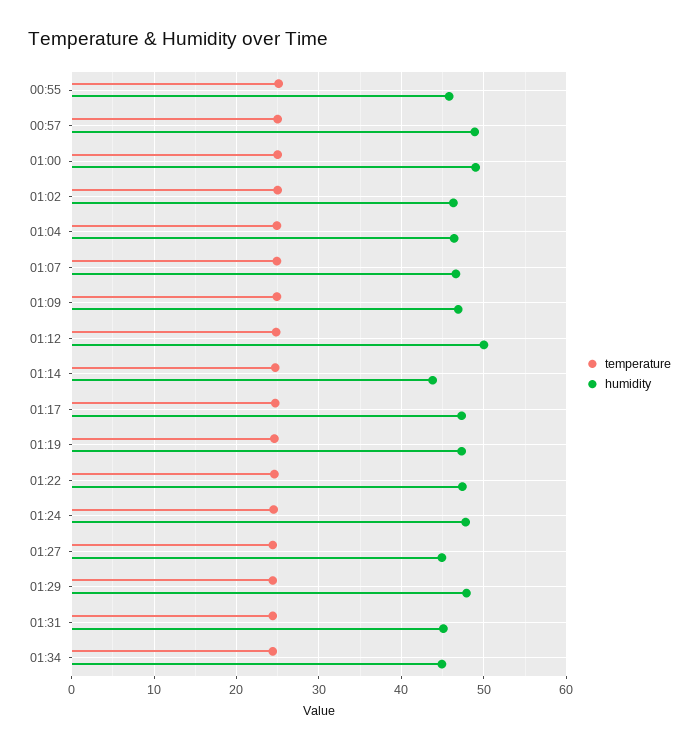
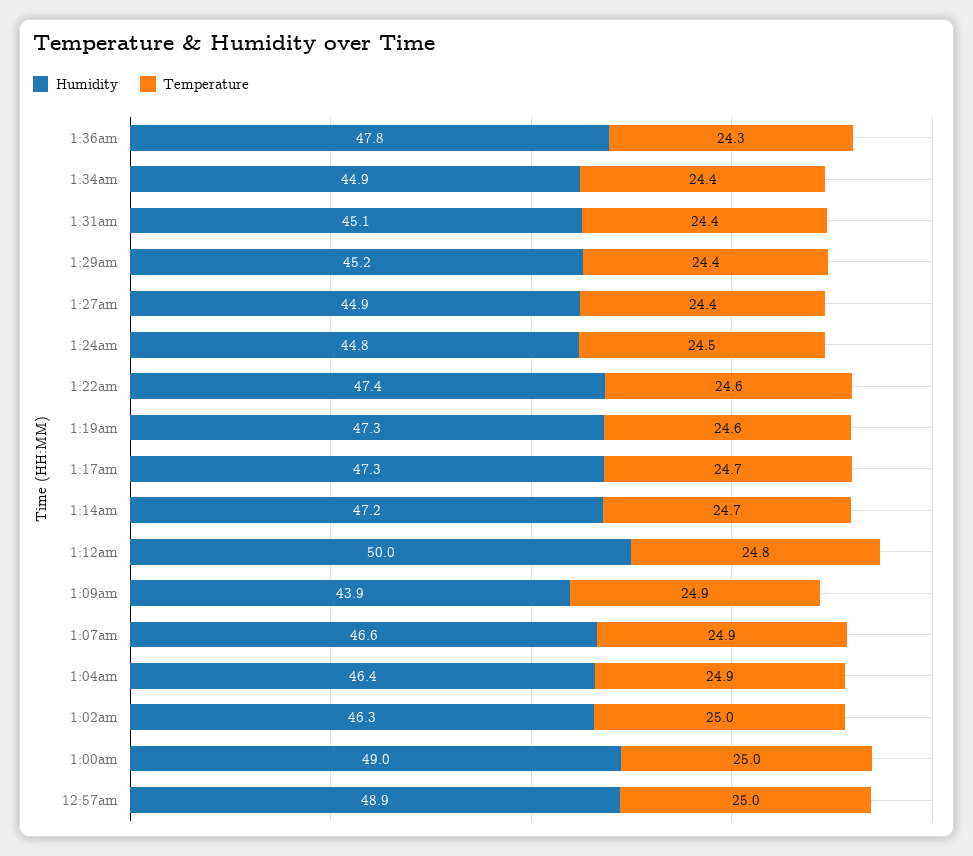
temperature, 00:55: 25 -> none
humidity, 00:55: 46 -> none
humidity, 01:09: 47 -> 43.9
humidity, 01:14: 44 -> 47.2
humidity, 01:24: 48 -> 44.8
humidity, 01:29: 48 -> 45.2
humidity, 1:36am: none -> 47.8
temperature, 1:36am: none -> 24.3

